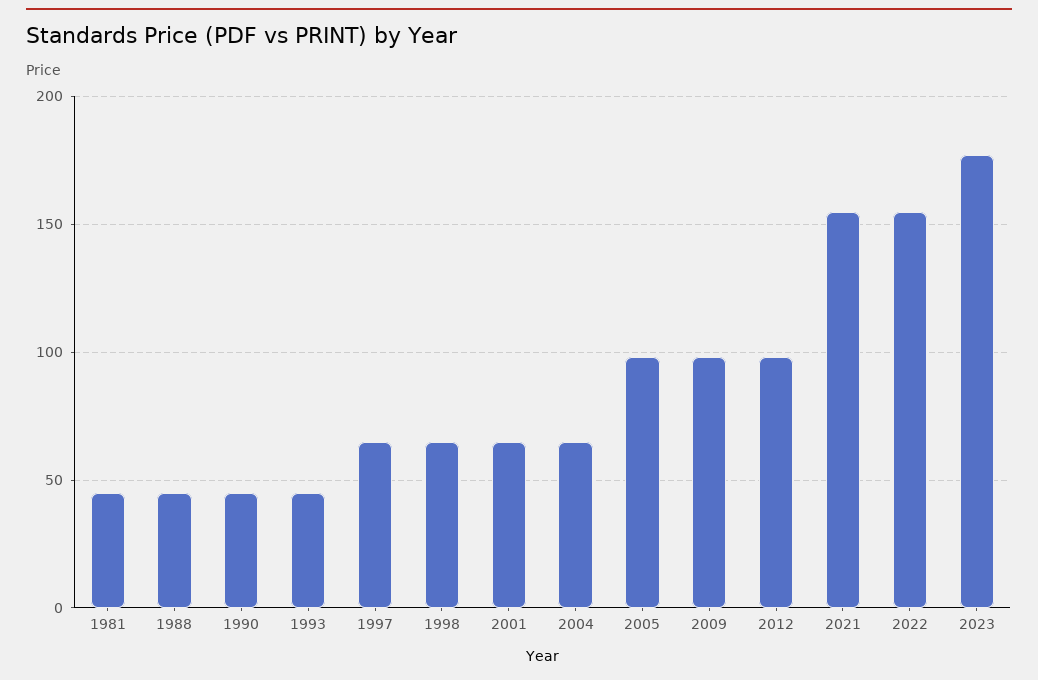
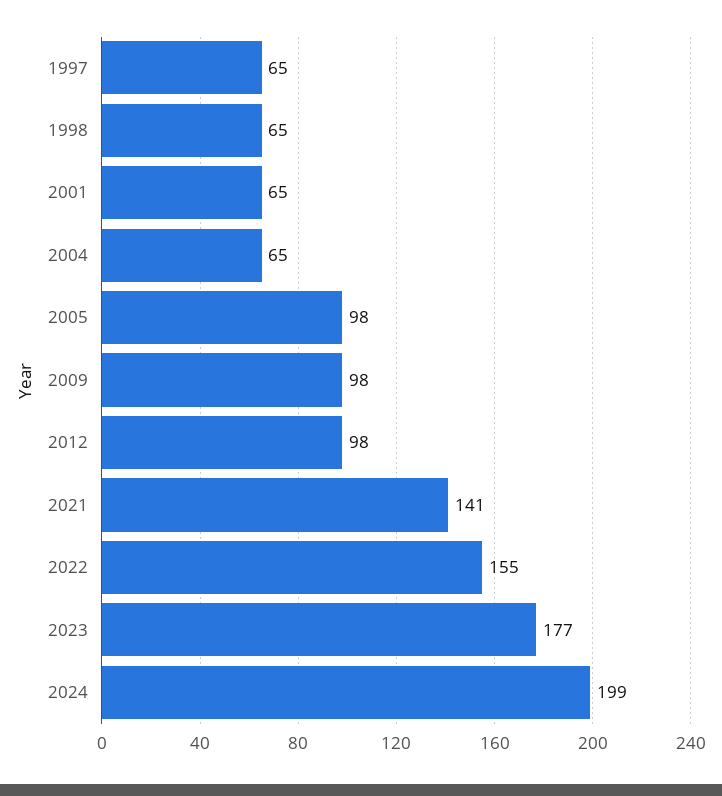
1981: 45 -> none
1988: 45 -> none
1990: 45 -> none
1993: 45 -> none
2021: 155 -> 141
2024: none -> 199

